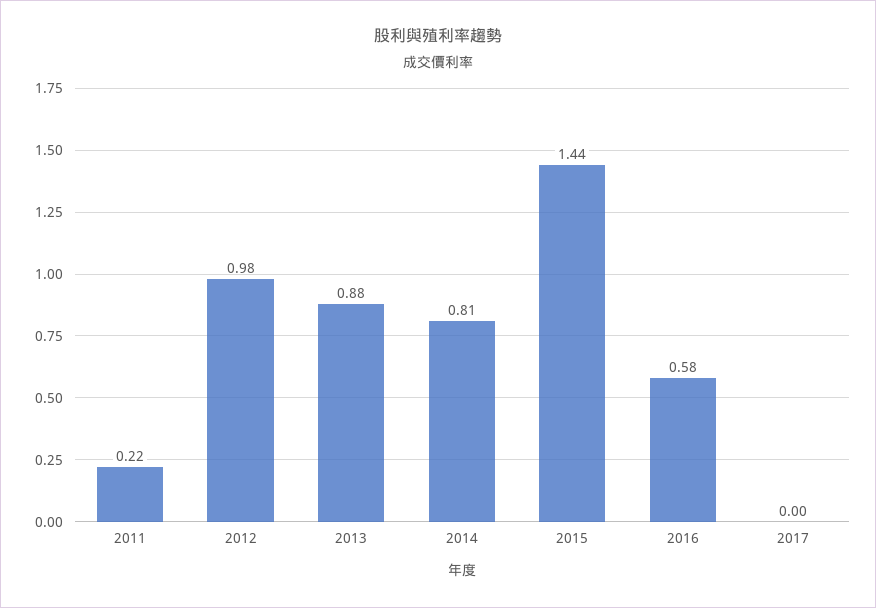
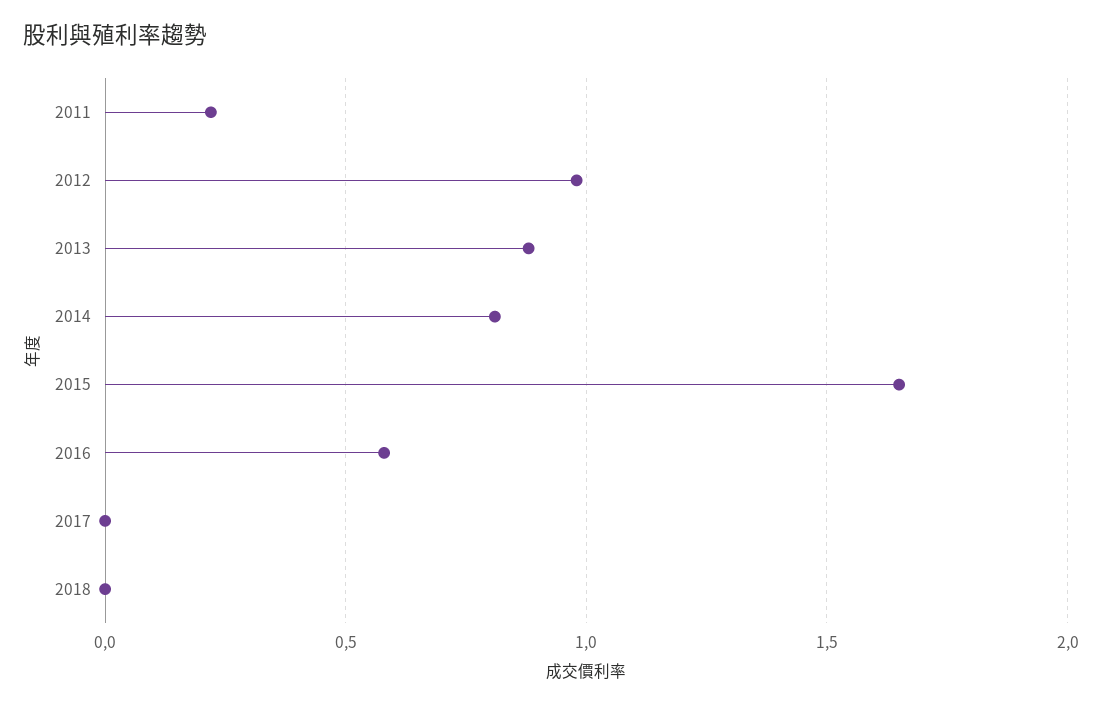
2015: 1.44 -> 1.65
2018: none -> 0

